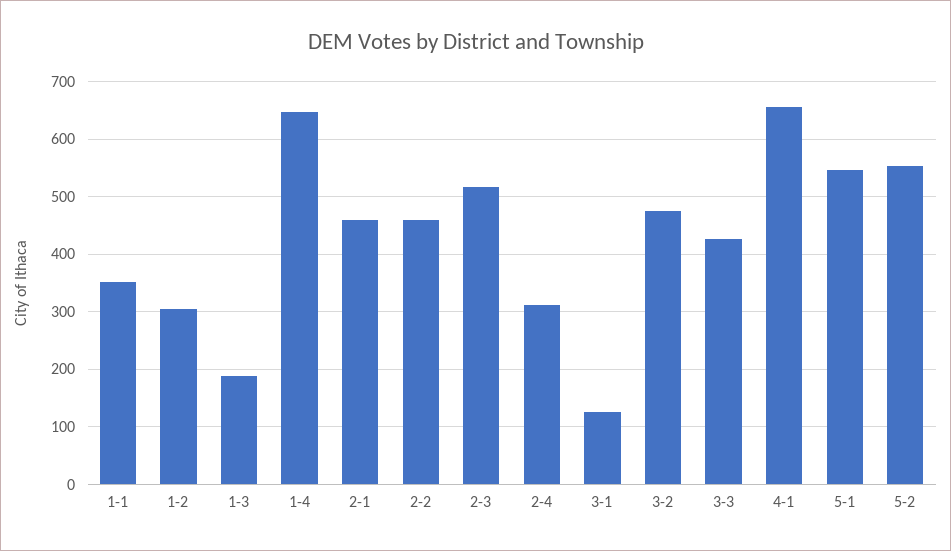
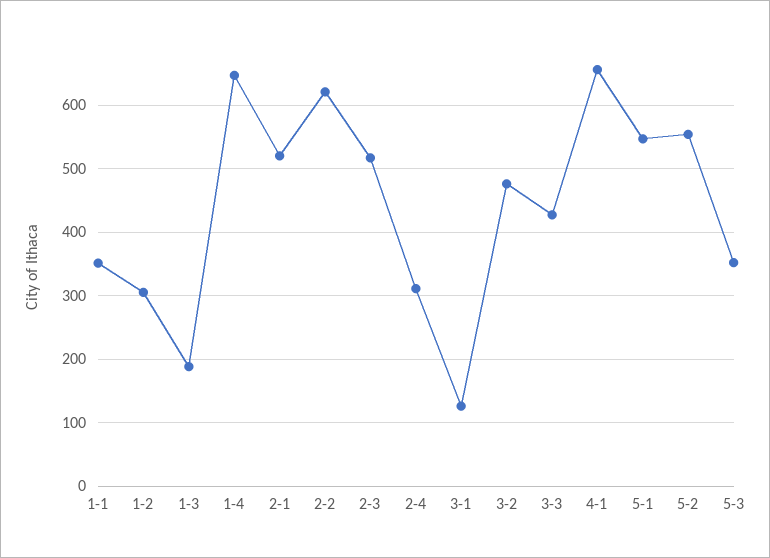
2-1: 460 -> 520
2-2: 460 -> 620
5-3: none -> 350

